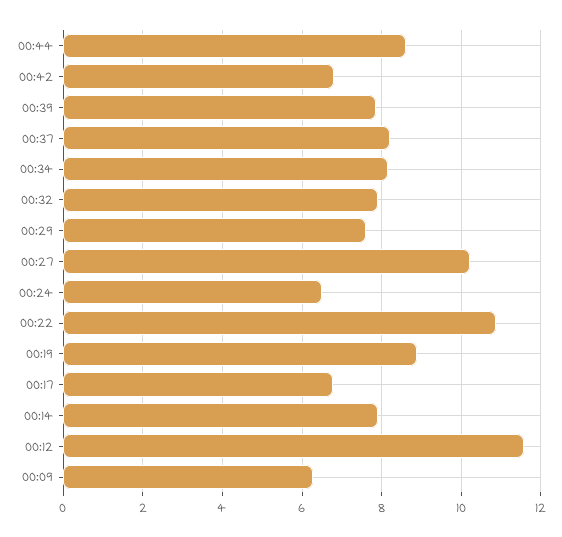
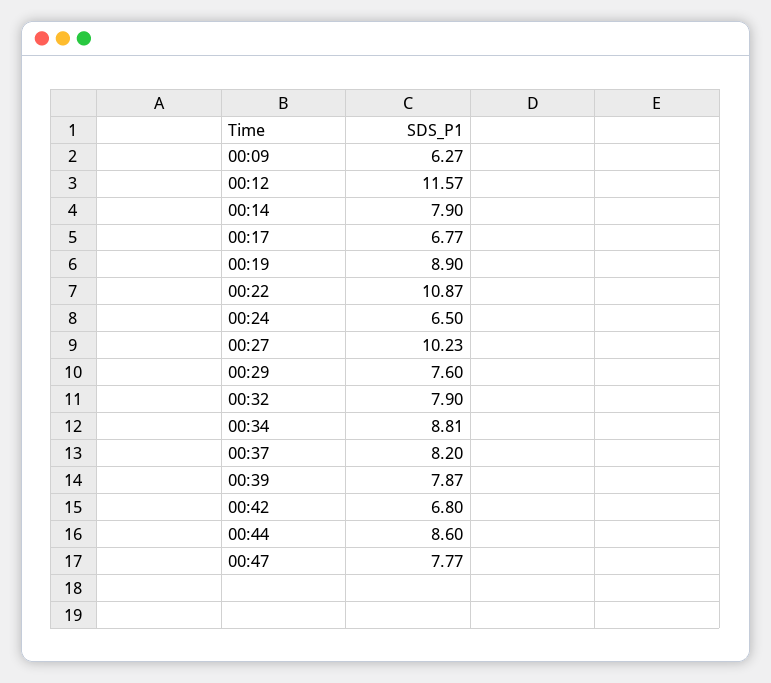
00:34: 8.2 -> 8.81
00:47: none -> 7.77

